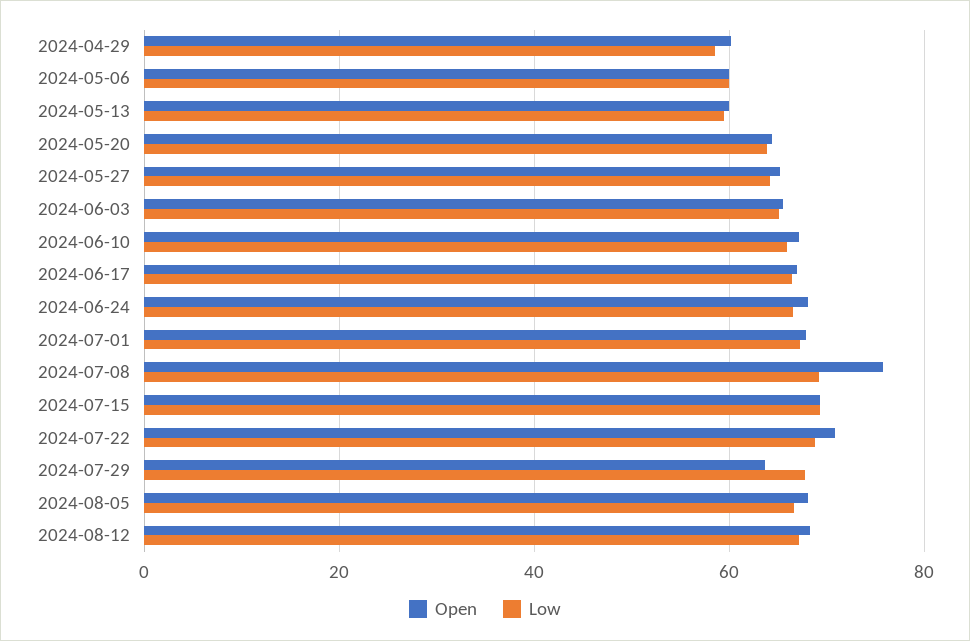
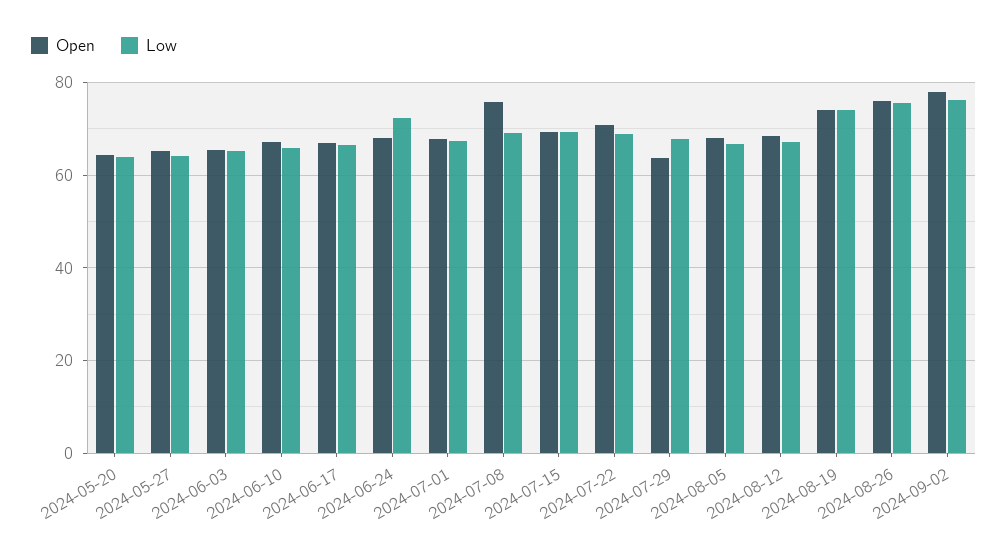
Open, 2024-04-29: 60 -> none
Low, 2024-04-29: 58 -> none
Open, 2024-05-06: 60 -> none
Low, 2024-05-06: 60 -> none
Open, 2024-05-13: 60 -> none
Low, 2024-05-13: 60 -> none
Low, 2024-06-24: 66 -> 72
Open, 2024-08-19: none -> 74
Low, 2024-08-19: none -> 74
Open, 2024-08-26: none -> 76
Low, 2024-08-26: none -> 76
Open, 2024-09-02: none -> 78
Low, 2024-09-02: none -> 76

